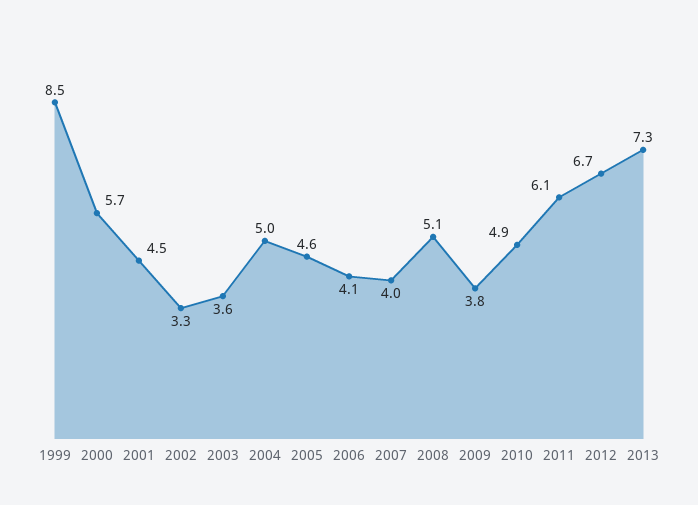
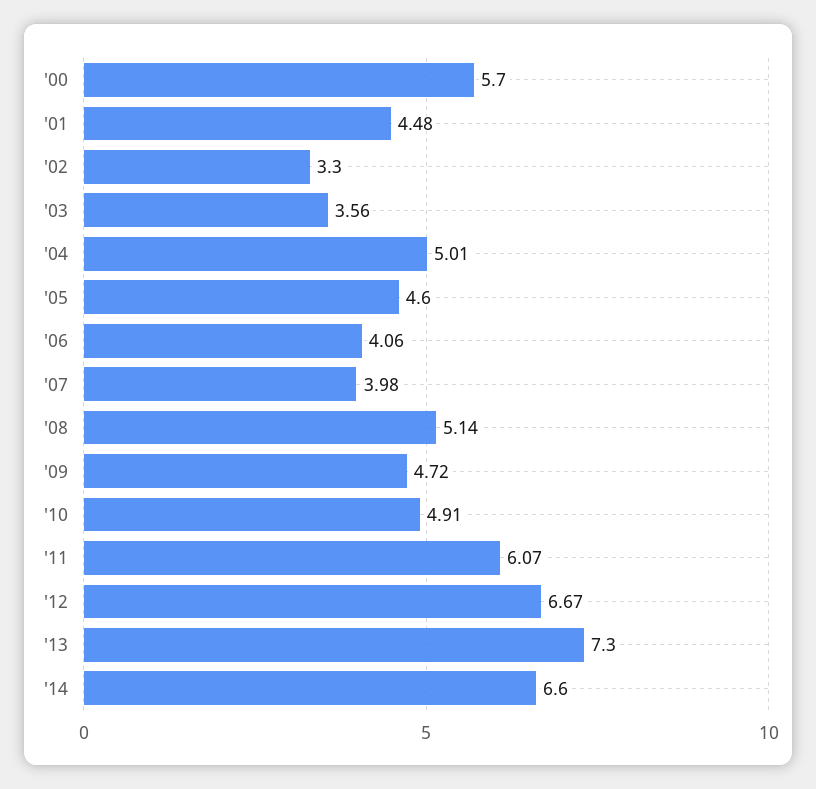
1999: 8.5 -> none
2009: 3.8 -> 4.72
'14: none -> 6.6

